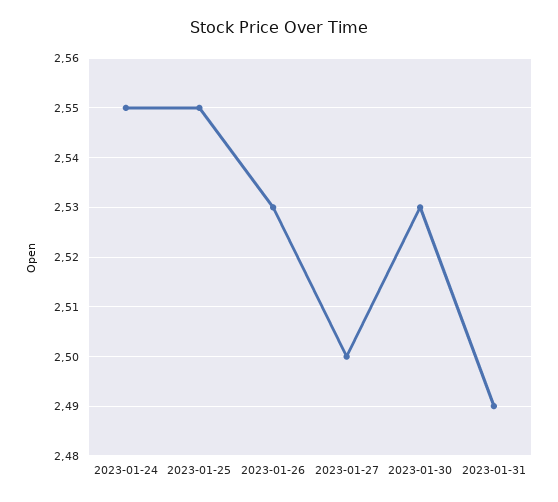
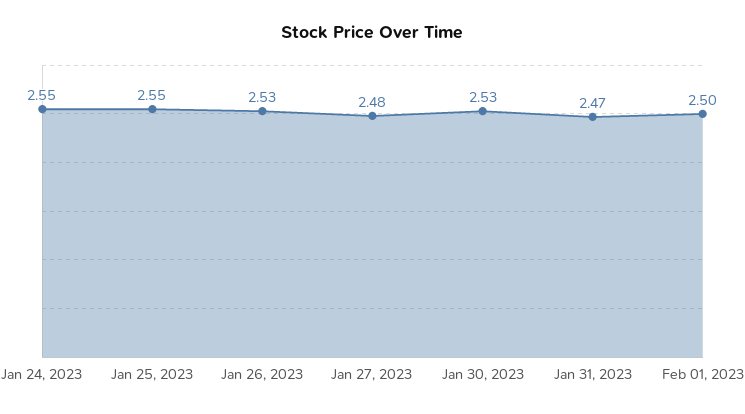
2023-01-27: 2.5 -> 2.48
2023-01-31: 2.49 -> 2.47
Feb 01, 2023: none -> 2.5

